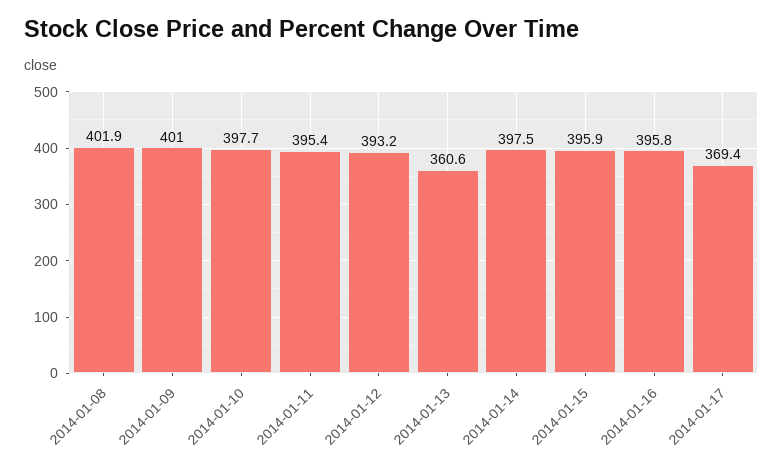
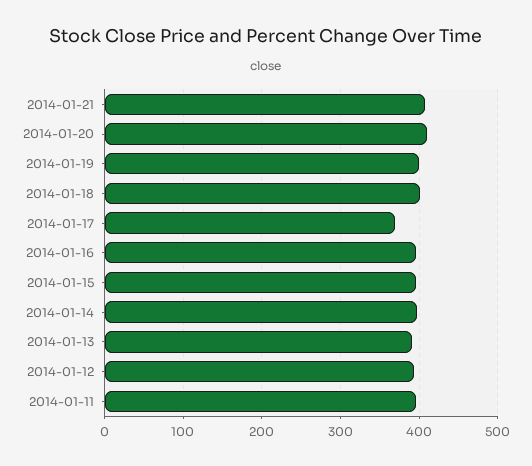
2014-01-08: 401.9 -> none
2014-01-09: 401 -> none
2014-01-10: 397.7 -> none
2014-01-13: 360.6 -> 390
2014-01-21: none -> 410
2014-01-20: none -> 410
2014-01-19: none -> 400
2014-01-18: none -> 400

